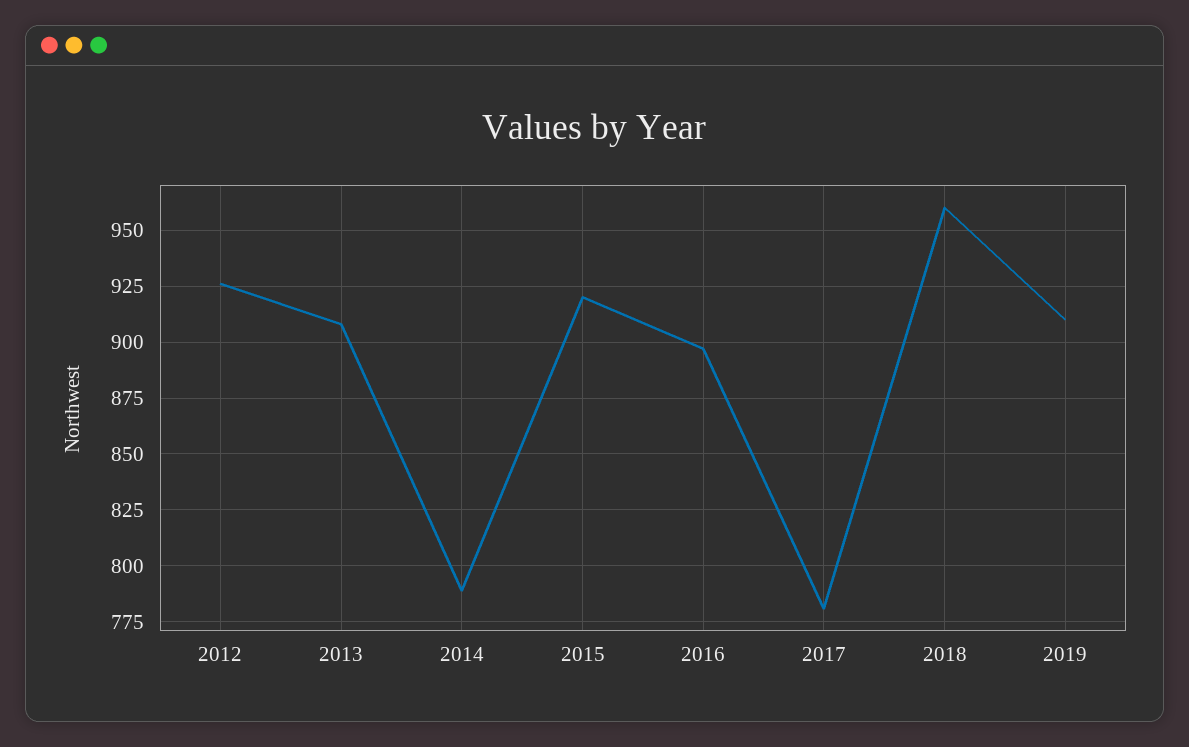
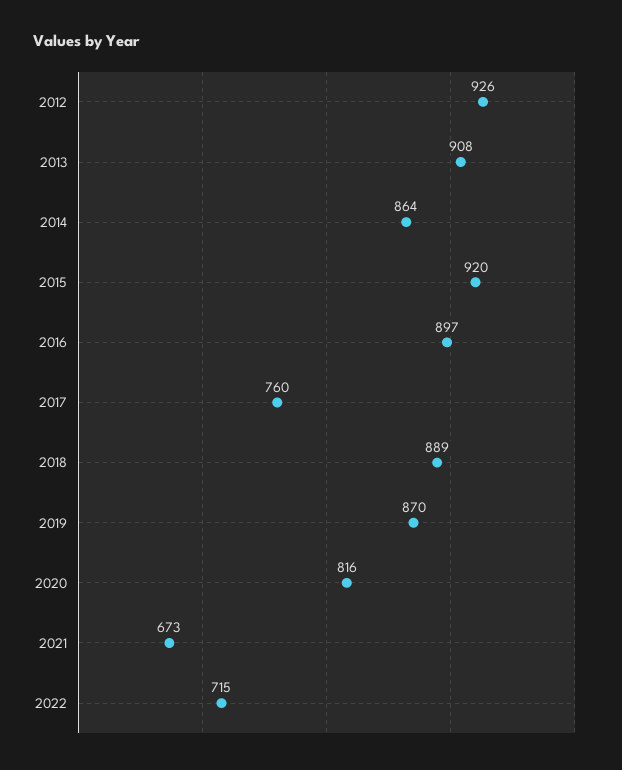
2014: 790 -> 864
2017: 780 -> 760
2018: 960 -> 889
2019: 910 -> 870
2020: none -> 816
2021: none -> 673
2022: none -> 715

